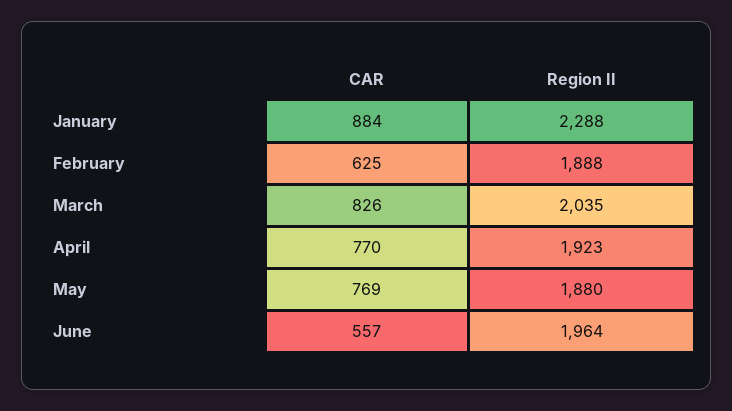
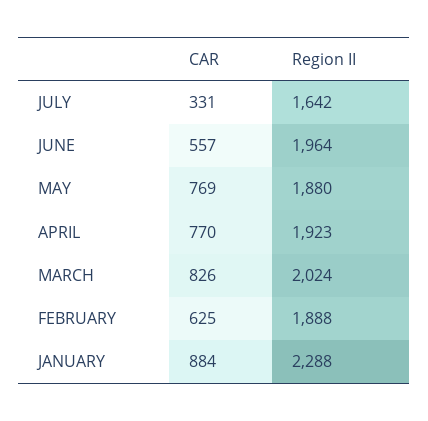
Region II, March: 2035 -> 2024
CAR, JULY: none -> 331
Region II, JULY: none -> 1642

